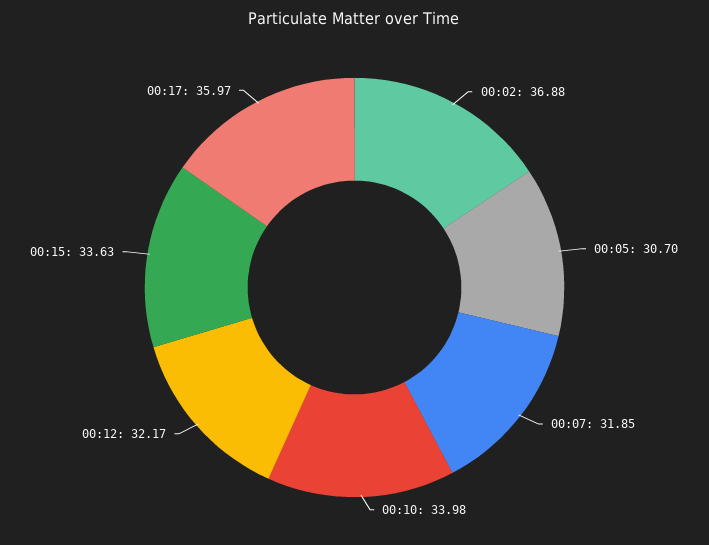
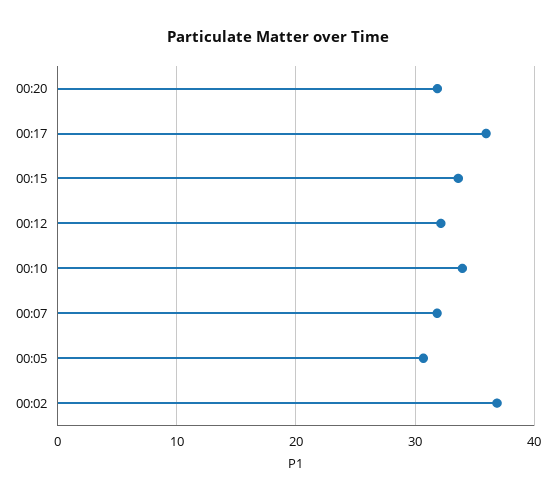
00:20: none -> 32

